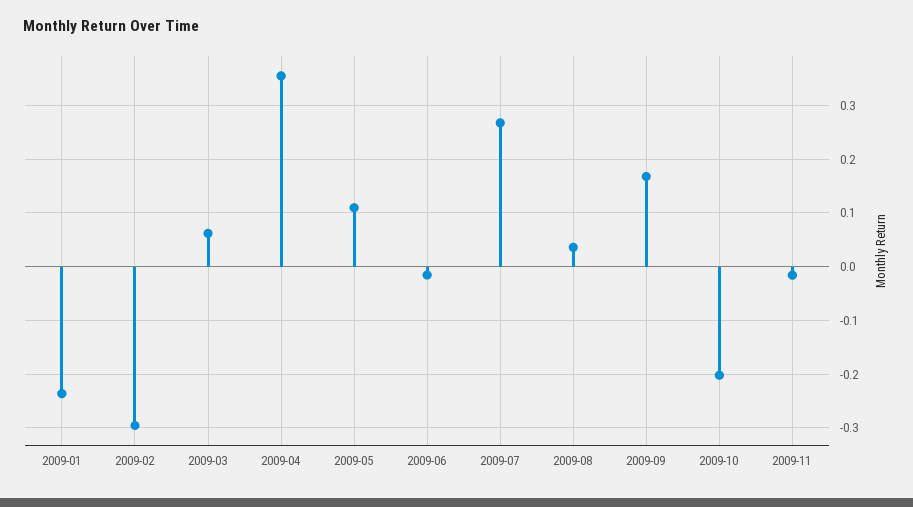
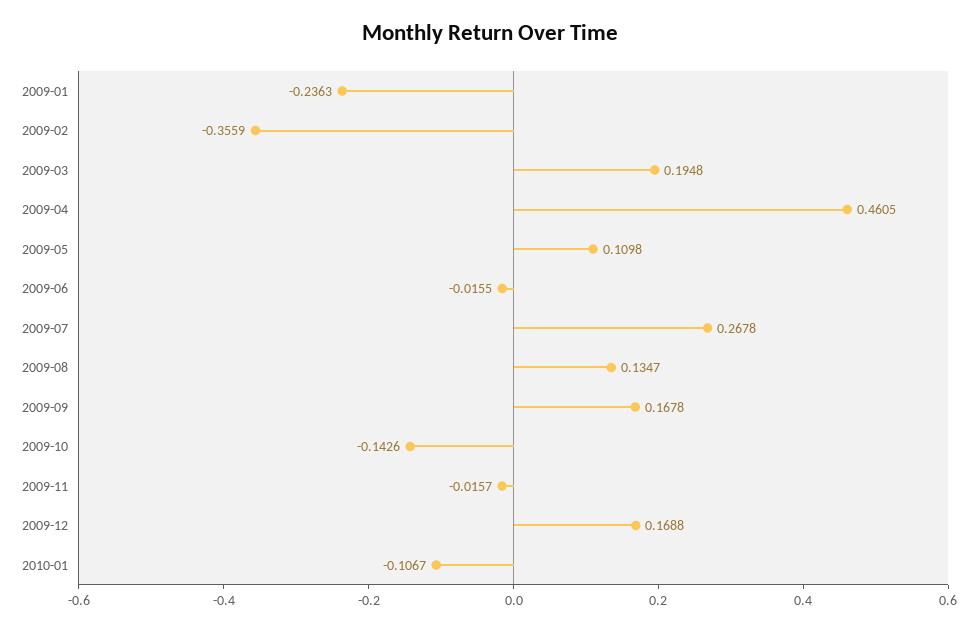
2009-02: -0.3 -> -0.3559
2009-03: 0.06 -> 0.1948
2009-04: 0.36 -> 0.4605
2009-08: 0.04 -> 0.1347
2009-10: -0.2 -> -0.1426
2009-12: none -> 0.1688
2010-01: none -> -0.1067

